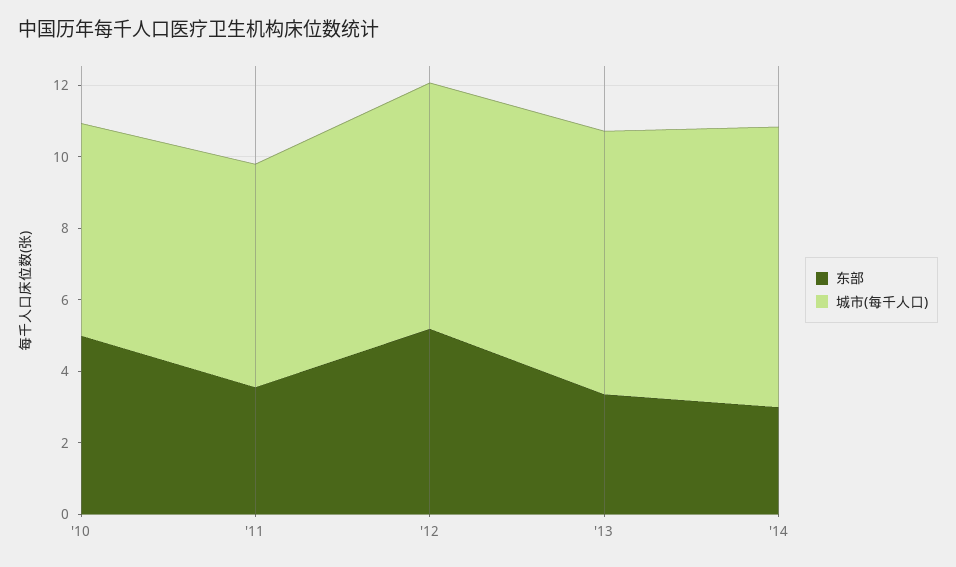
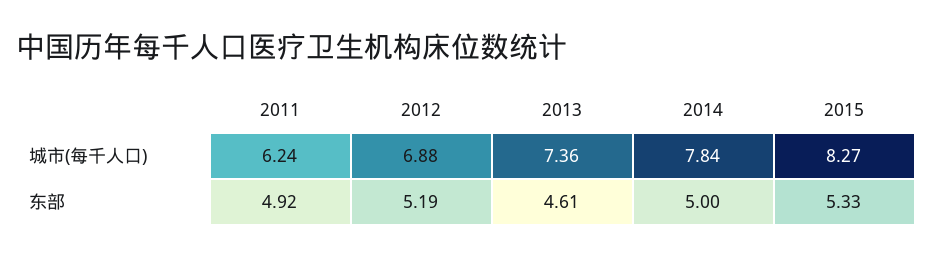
东部, '10: 5 -> none
城市(每千人口), '10: 6 -> none
东部, '11: 3.5 -> 4.92
东部, '13: 3.5 -> 4.61
东部, '14: 3 -> 5
城市(每千人口), 2015: none -> 8.27
东部, 2015: none -> 5.33

